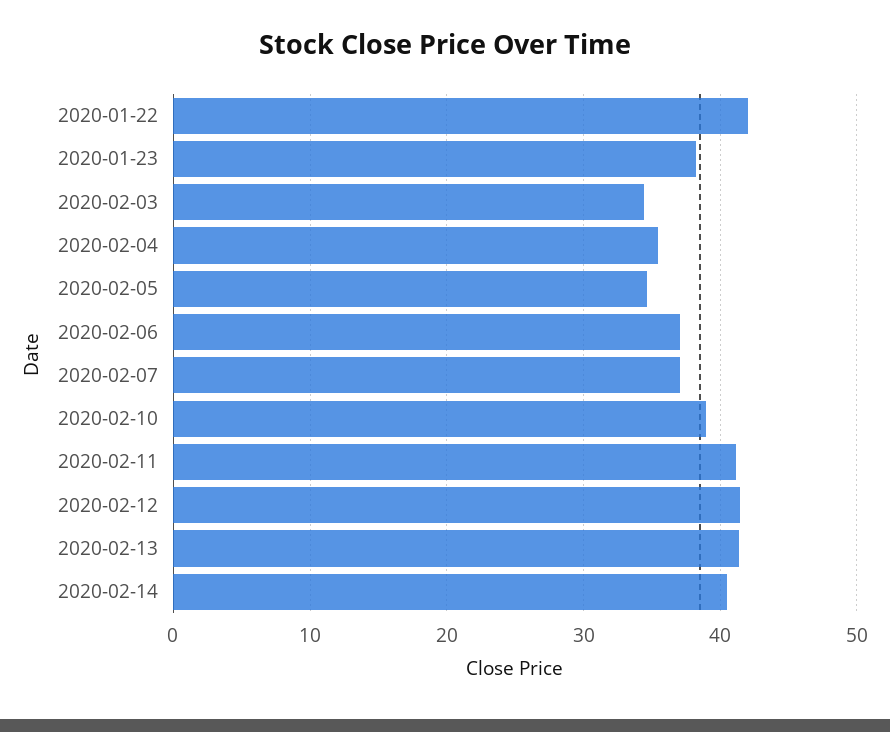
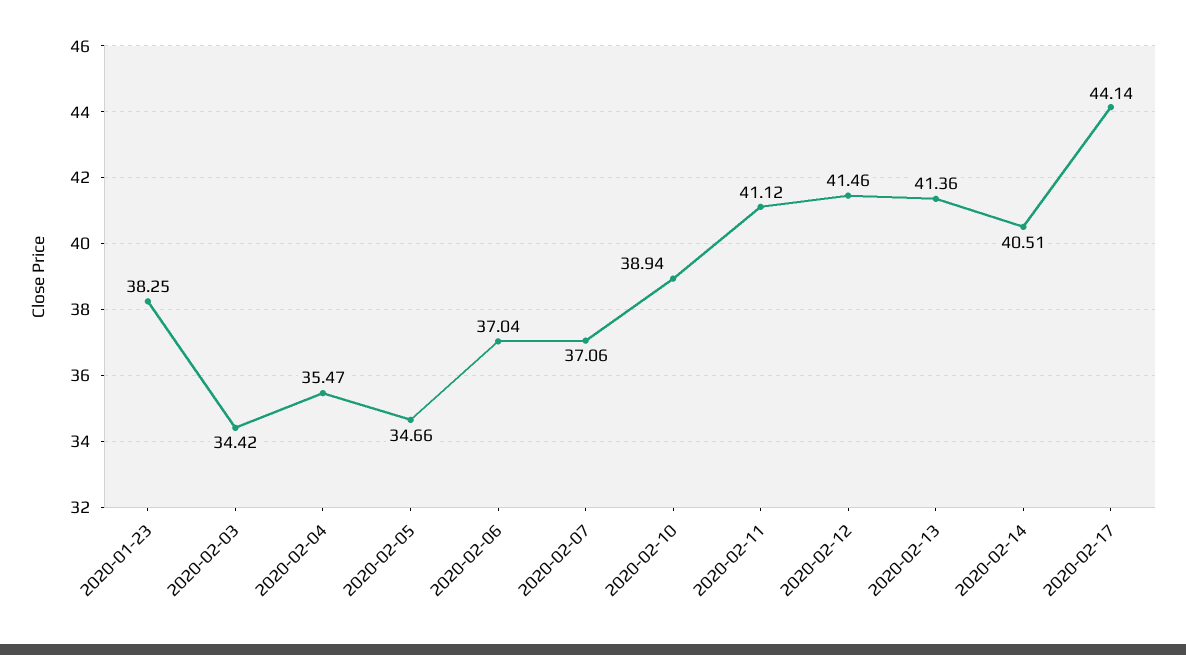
2020-01-22: 42 -> none
2020-02-17: none -> 44.14

